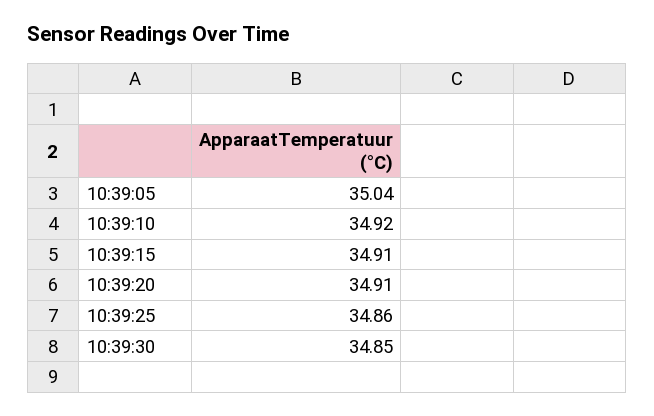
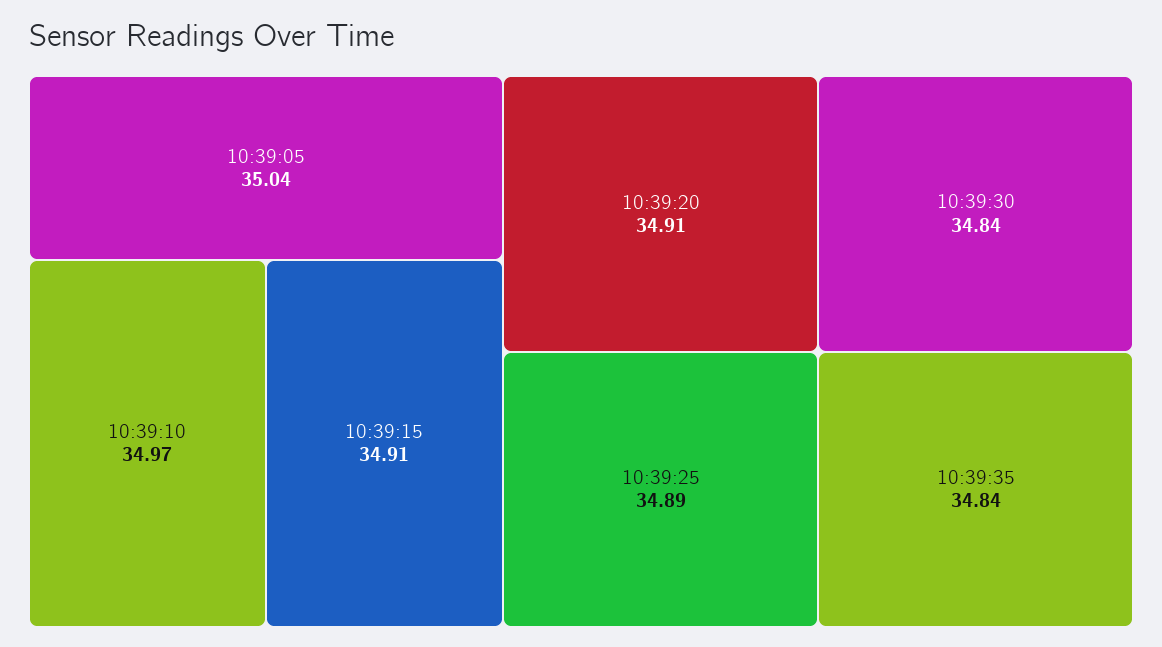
10:39:10: 34.92 -> 34.97
10:39:25: 34.86 -> 34.89
10:39:30: 34.85 -> 34.84
10:39:35: none -> 34.84

